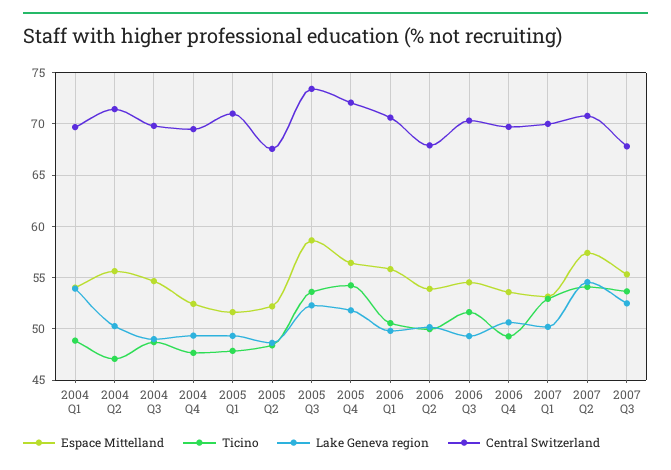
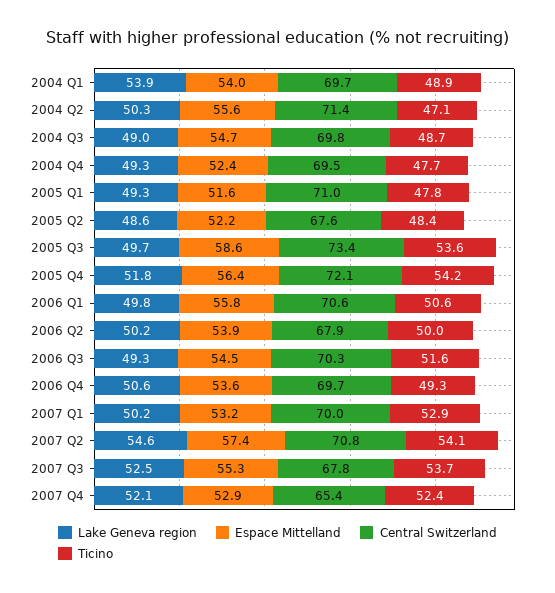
Lake Geneva region, 2005 Q3: 52 -> 49.7
Lake Geneva region, 2007 Q4: none -> 52.1
Espace Mittelland, 2007 Q4: none -> 52.9
Central Switzerland, 2007 Q4: none -> 65.4
Ticino, 2007 Q4: none -> 52.4

